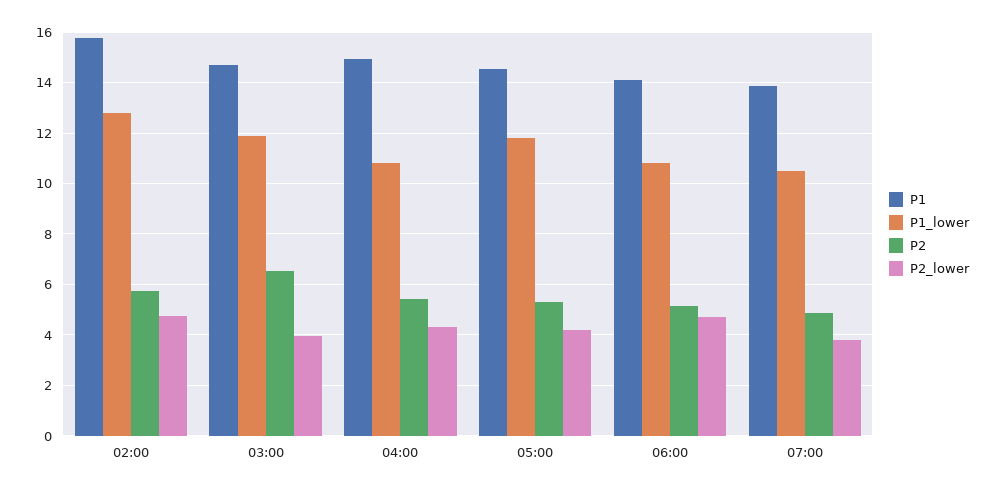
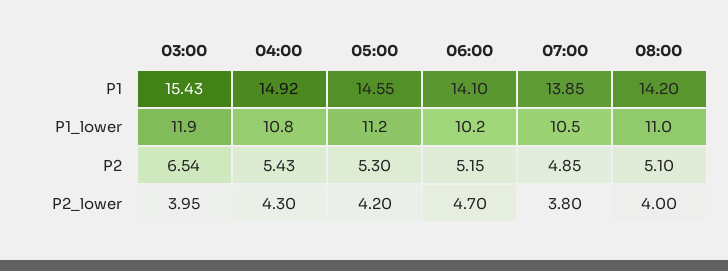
P1, 02:00: 15.75 -> none
P1_lower, 02:00: 12.75 -> none
P2, 02:00: 5.75 -> none
P2_lower, 02:00: 4.75 -> none
P1, 03:00: 14.75 -> 15.43
P1_lower, 05:00: 11.75 -> 11.2
P1_lower, 06:00: 10.75 -> 10.2
P1, 08:00: none -> 14.2
P1_lower, 08:00: none -> 11
P2, 08:00: none -> 5.1
P2_lower, 08:00: none -> 4

